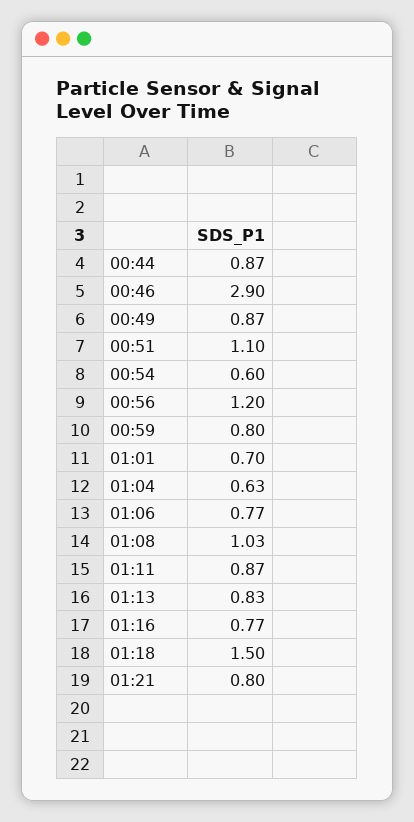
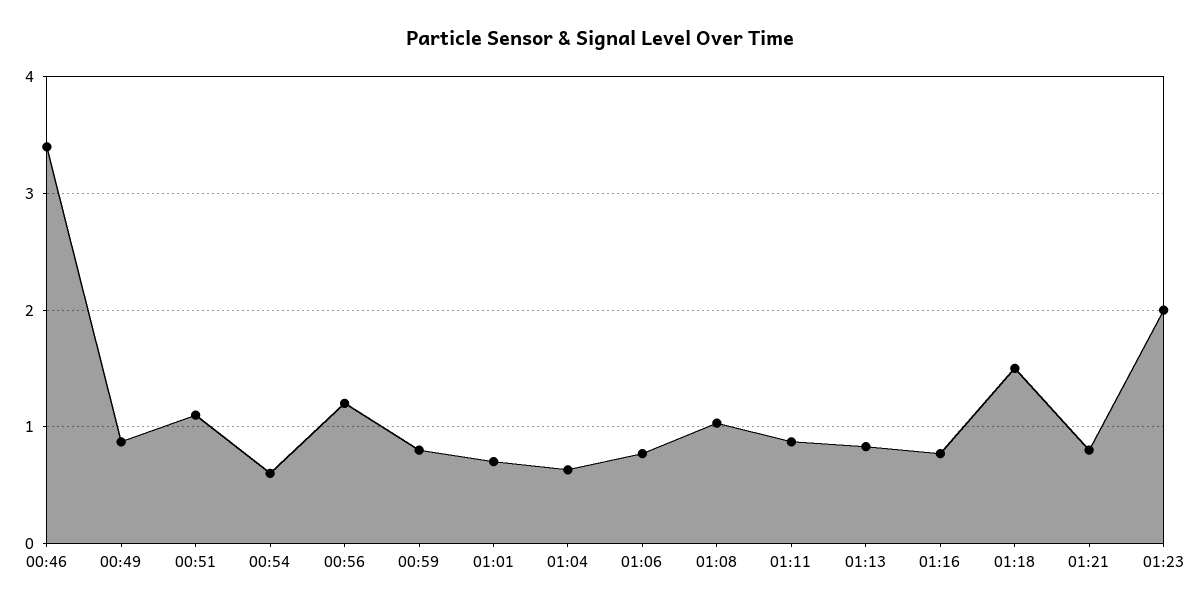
00:44: 0.87 -> none
00:46: 2.9 -> 3.4
01:23: none -> 2

